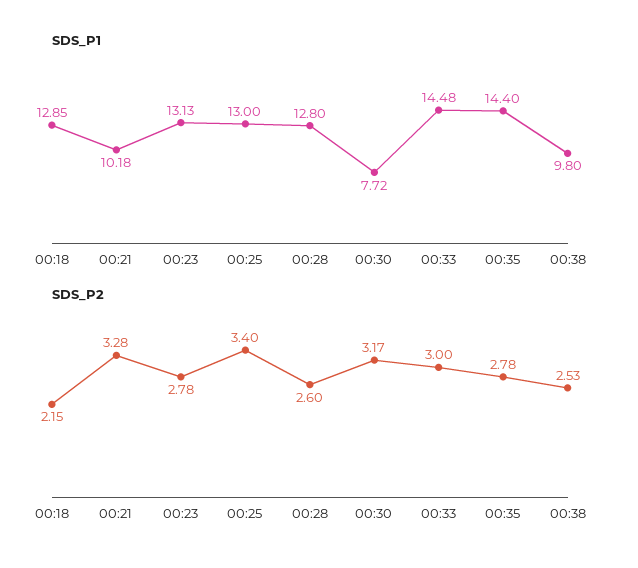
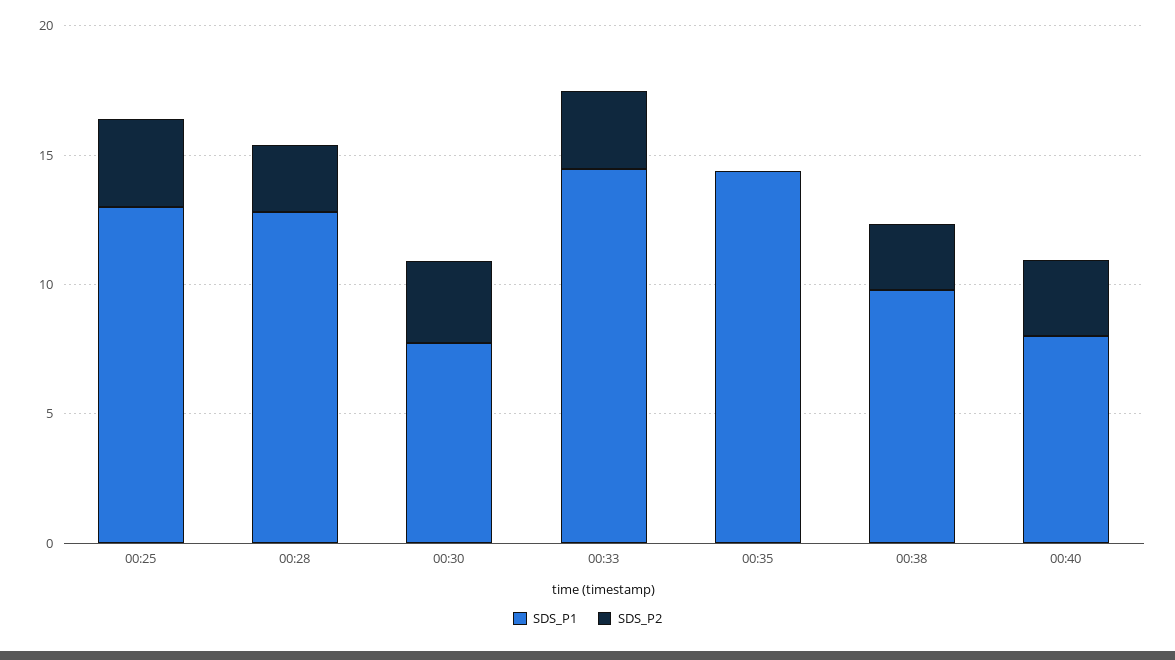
SDS_P1, 00:18: 12.85 -> none
SDS_P1, 00:21: 10.18 -> none
SDS_P1, 00:23: 13.13 -> none
SDS_P2, 00:18: 2.15 -> none
SDS_P2, 00:21: 3.28 -> none
SDS_P2, 00:23: 2.78 -> none
SDS_P2, 00:35: 2.78 -> 0
SDS_P1, 00:40: none -> 8
SDS_P2, 00:40: none -> 3

